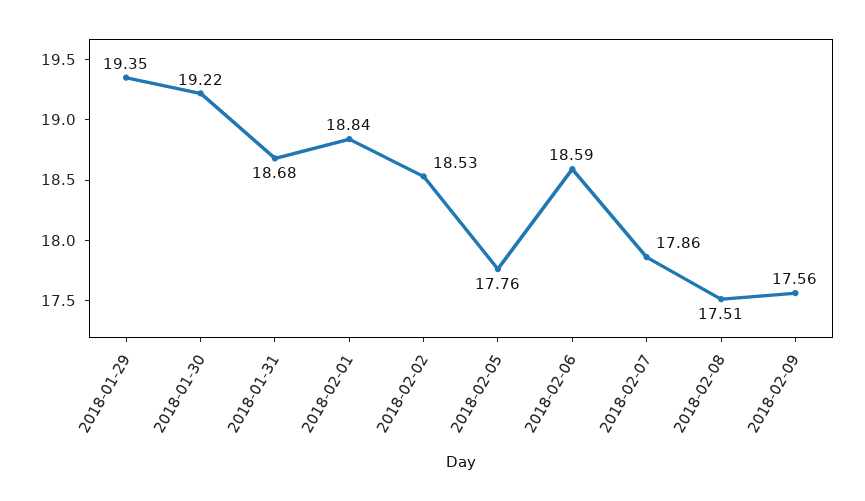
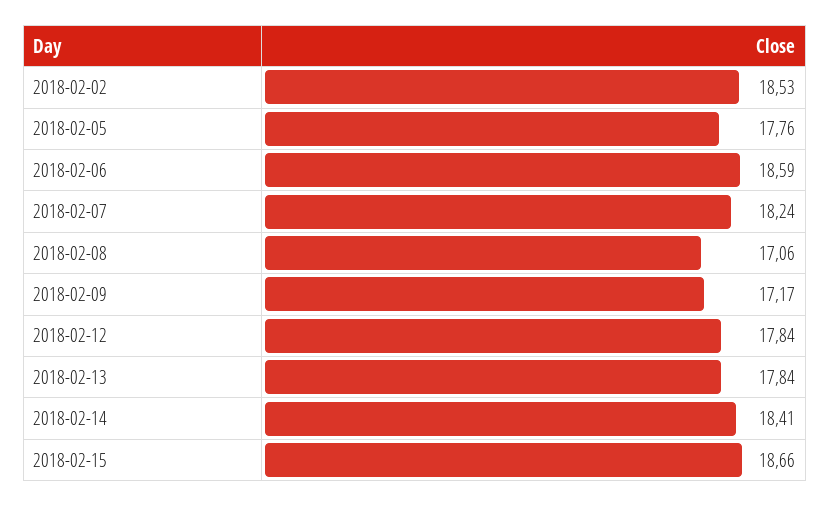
2018-01-29: 19.35 -> none
2018-01-30: 19.22 -> none
2018-01-31: 18.68 -> none
2018-02-01: 18.84 -> none
2018-02-07: 17.86 -> 18.24
2018-02-08: 17.51 -> 17.06
2018-02-09: 17.56 -> 17.17
2018-02-12: none -> 17.84
2018-02-13: none -> 17.84
2018-02-14: none -> 18.41
2018-02-15: none -> 18.66

